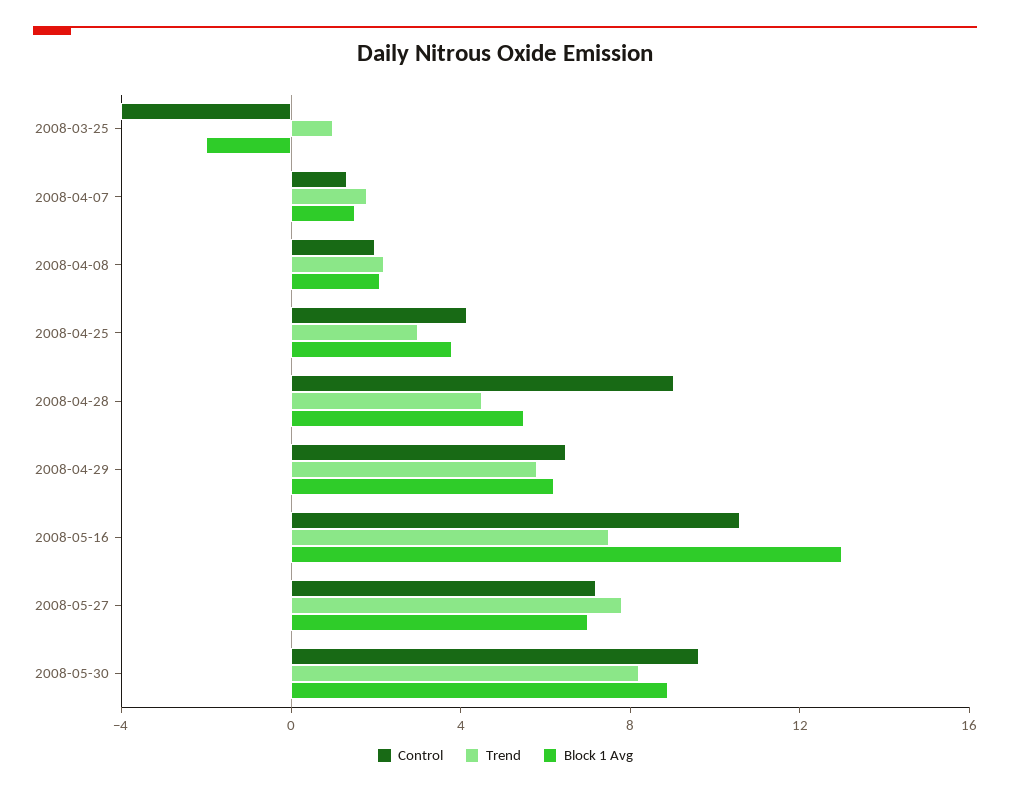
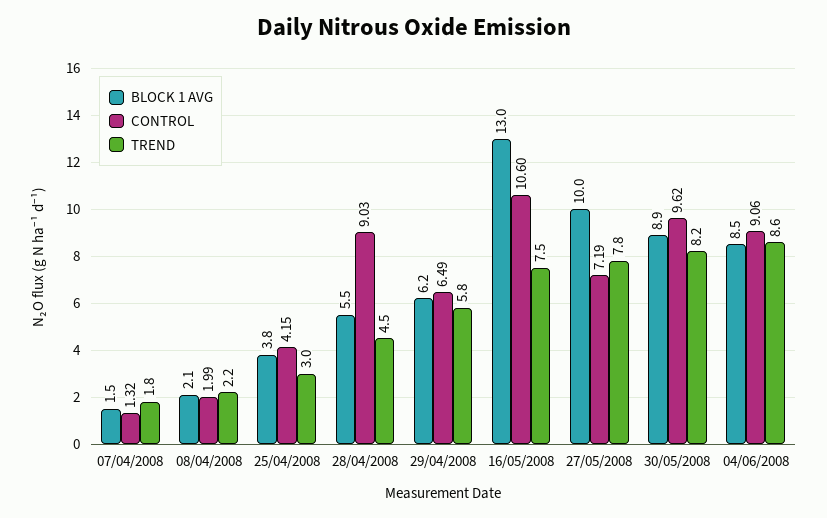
Control, 2008-03-25: -4 -> none
Trend, 2008-03-25: 1 -> none
Block 1 Avg, 2008-03-25: -2 -> none
Block 1 Avg, 2008-05-27: 7 -> 10
Block 1 Avg, 04/06/2008: none -> 8.5
Control, 04/06/2008: none -> 9.06
Trend, 04/06/2008: none -> 8.6

